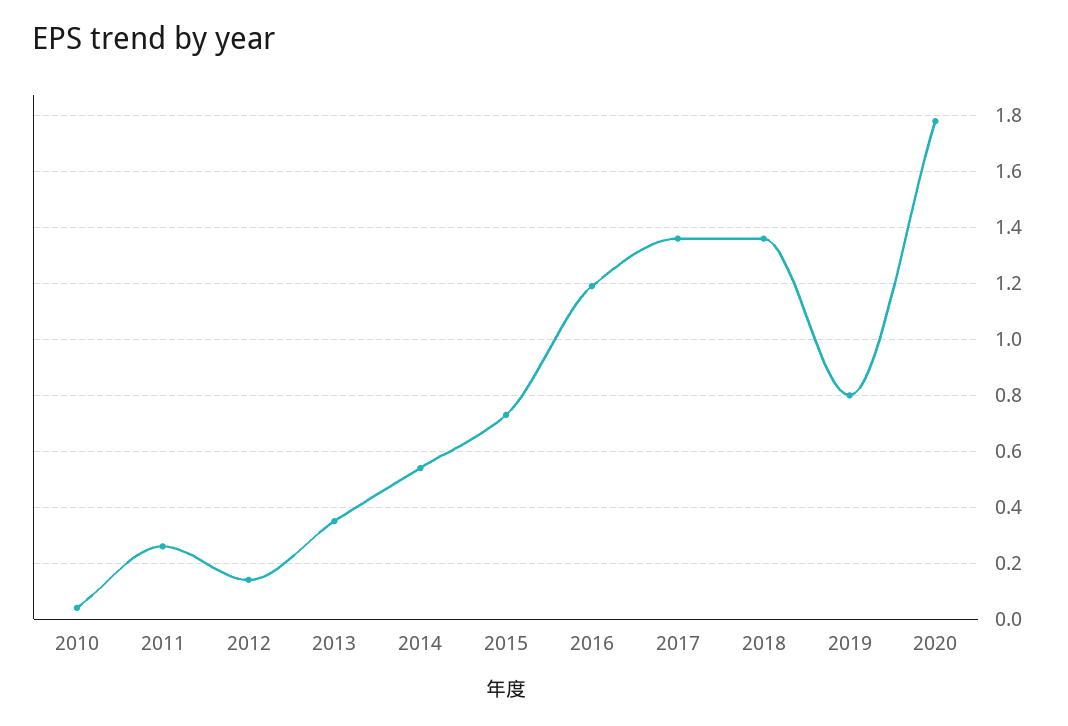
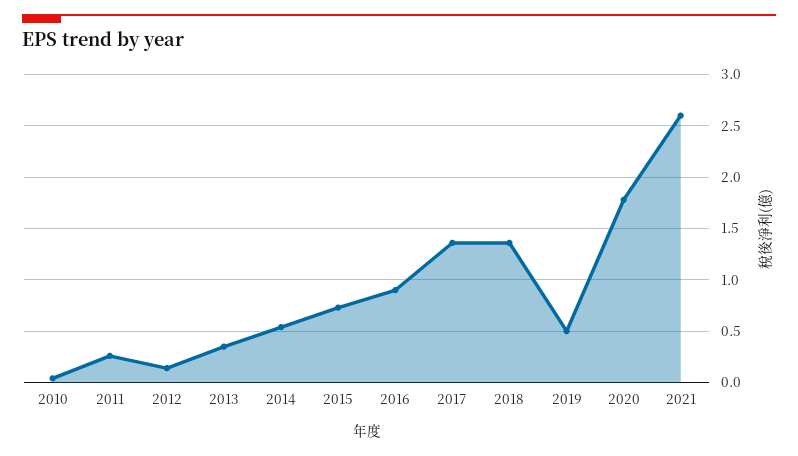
2016: 1.2 -> 0.9
2019: 0.8 -> 0.5
2021: none -> 2.6

